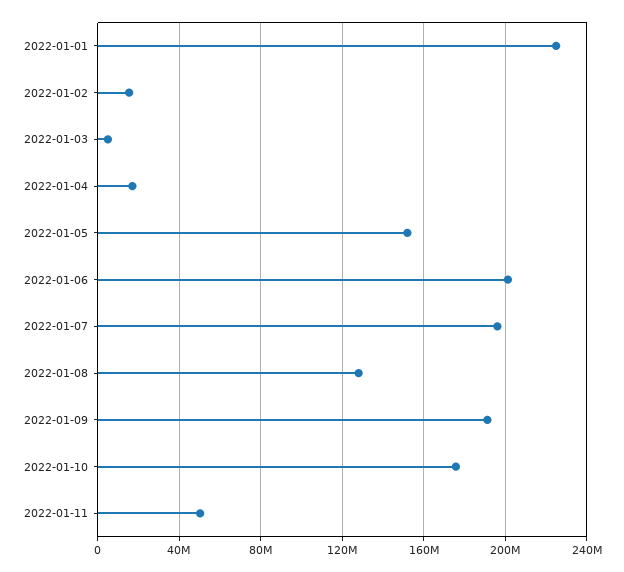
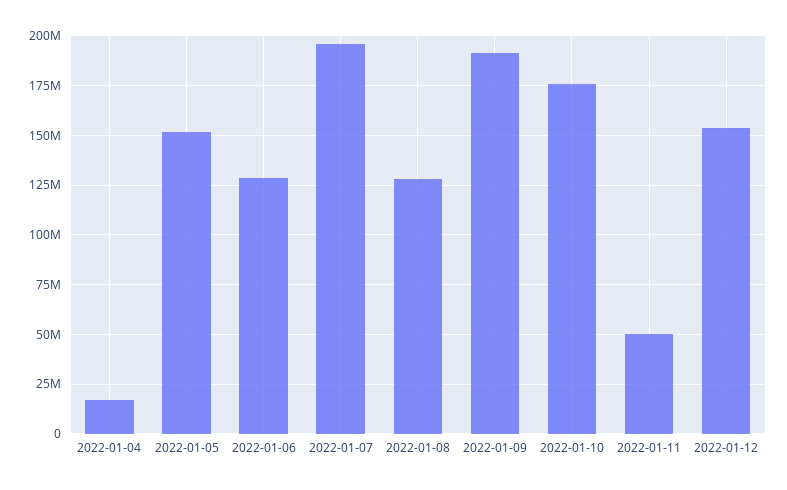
2022-01-01: 225000000 -> none
2022-01-02: 15000000 -> none
2022-01-03: 5000000 -> none
2022-01-06: 200000000 -> 130000000
2022-01-12: none -> 155000000

